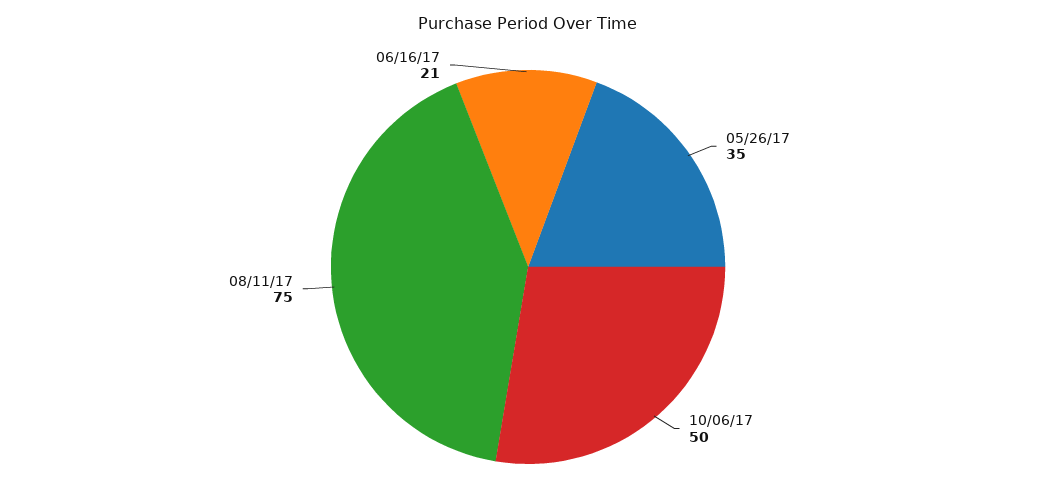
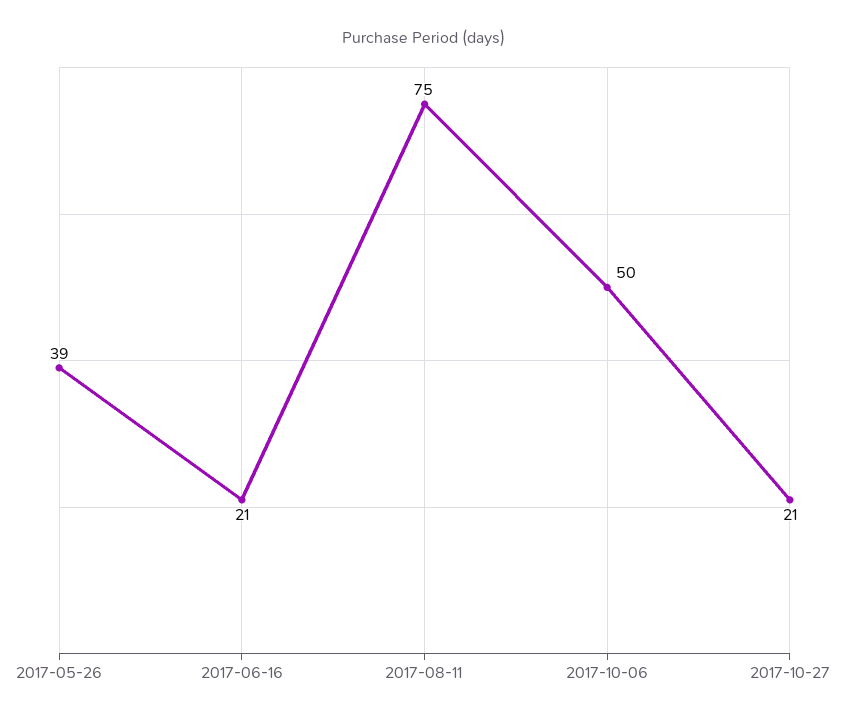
05/26/17: 35 -> 39
2017-10-27: none -> 21

